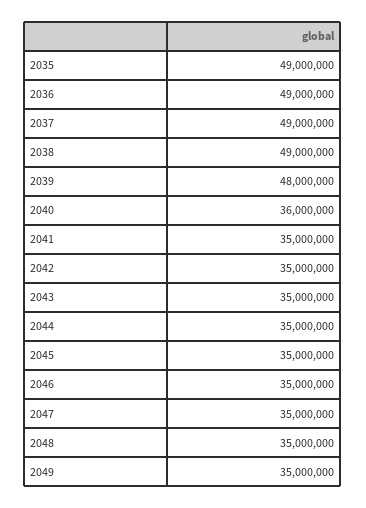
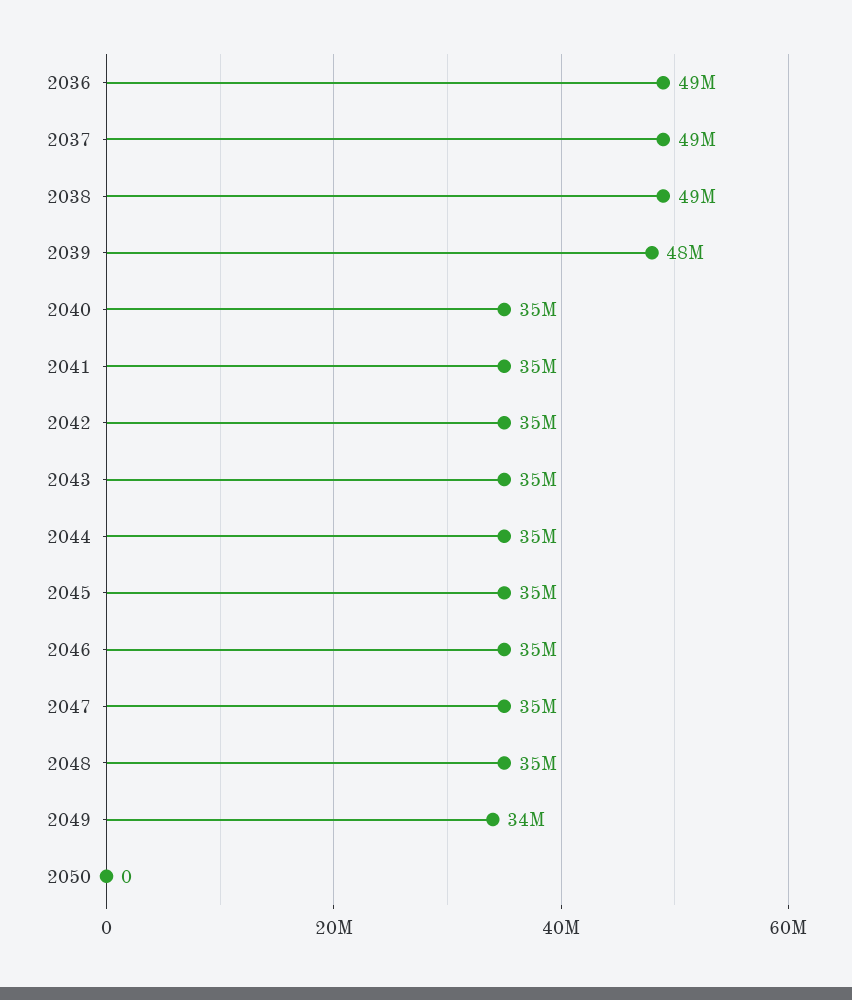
2035: 49000000 -> none
2040: 36000000 -> 35000000
2049: 35000000 -> 34000000
2050: none -> 0

